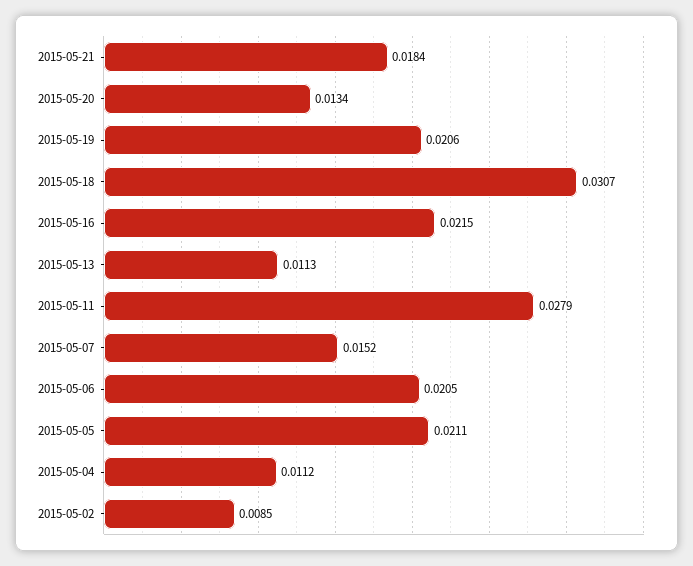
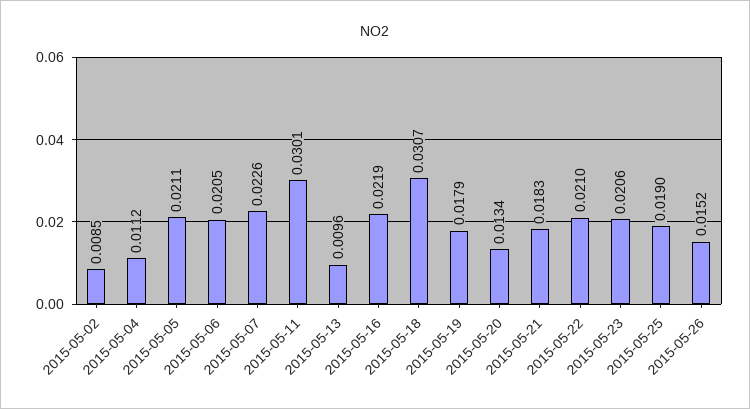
2015-05-21: 0.0184 -> 0.0183
2015-05-19: 0.0206 -> 0.0179
2015-05-16: 0.0215 -> 0.0219
2015-05-13: 0.0113 -> 0.0096
2015-05-11: 0.0279 -> 0.0301
2015-05-07: 0.0152 -> 0.0226
2015-05-22: none -> 0.021
2015-05-23: none -> 0.0206
2015-05-25: none -> 0.019
2015-05-26: none -> 0.0152

